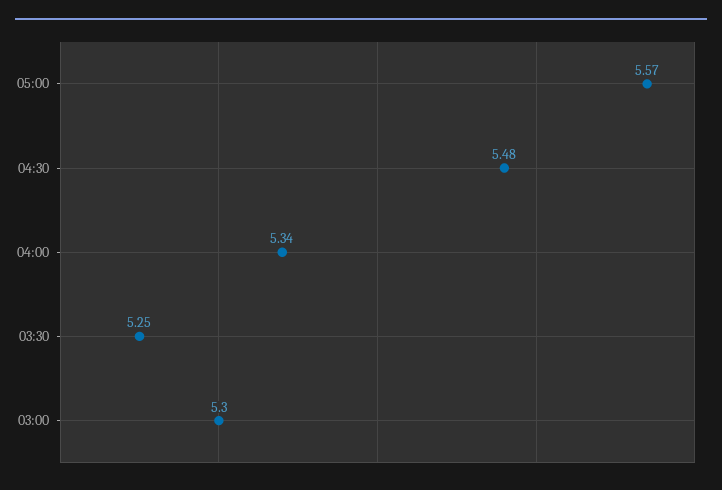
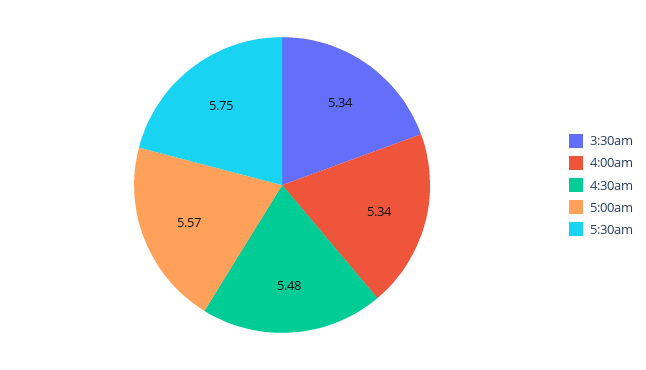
03:30: 5.25 -> 5.34
03:00: 5.3 -> none
5:30am: none -> 5.75

